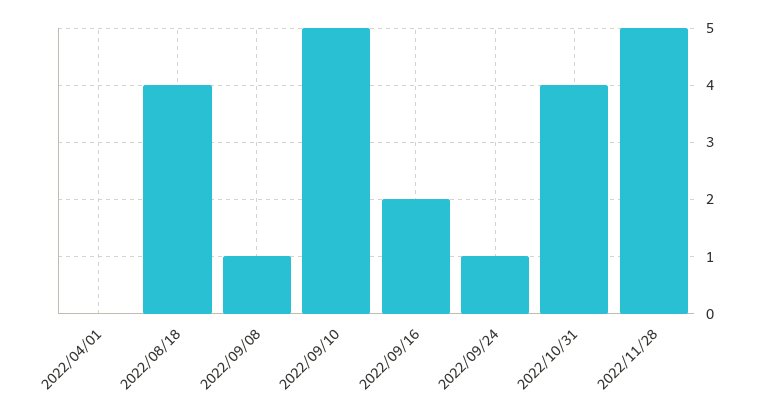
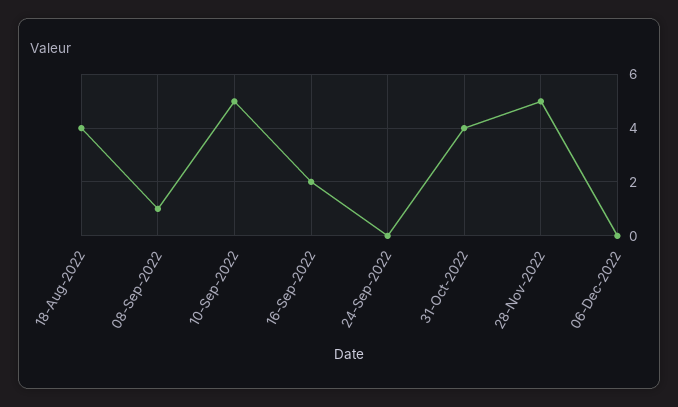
2022/04/01: 0 -> none
2022/09/24: 1 -> 0
06-Dec-2022: none -> 0

